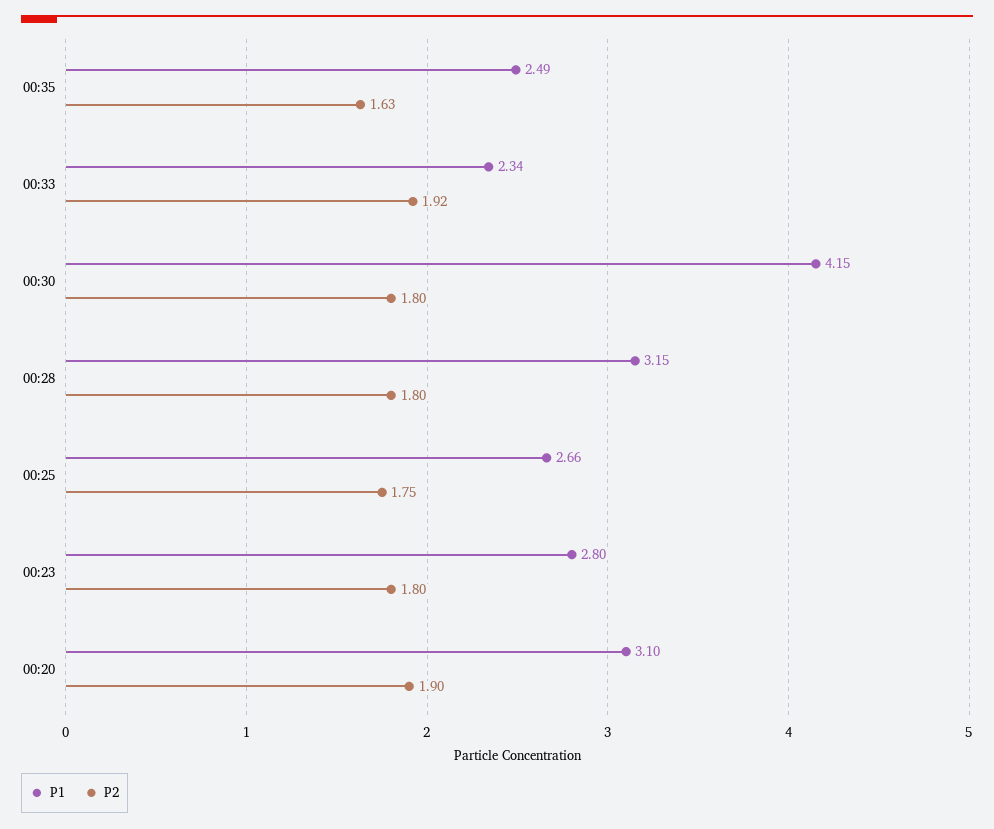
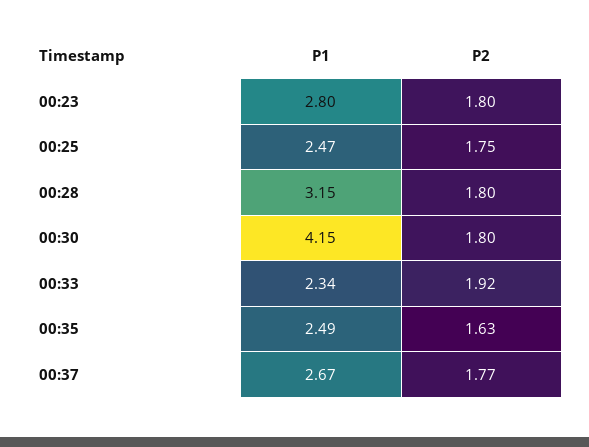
P1, 00:25: 2.66 -> 2.47
P1, 00:20: 3.1 -> none
P2, 00:20: 1.9 -> none
P1, 00:37: none -> 2.67
P2, 00:37: none -> 1.77

